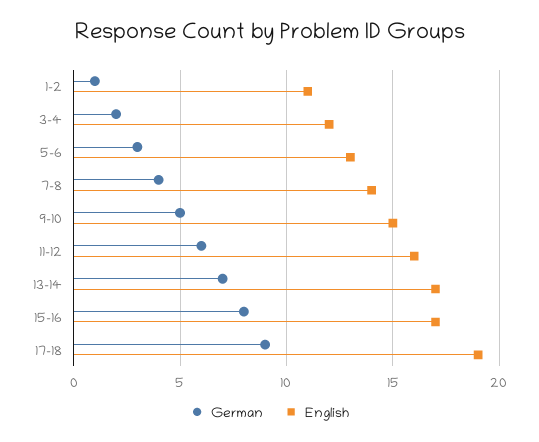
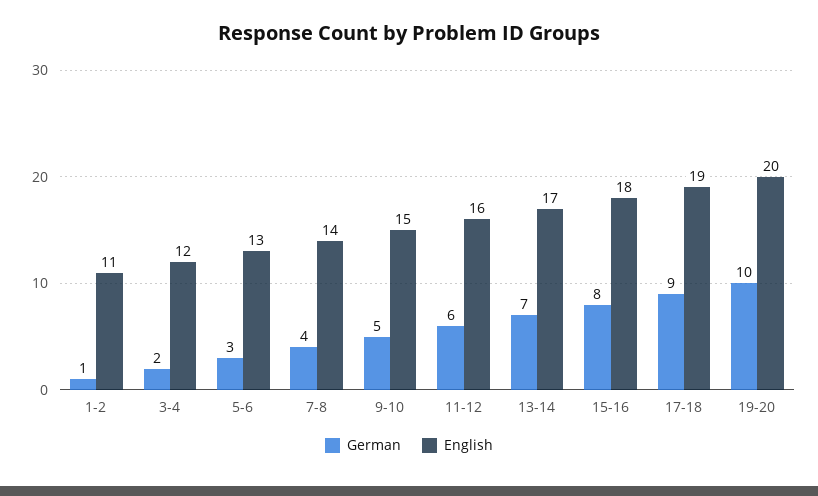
English, 15-16: 17 -> 18
German, 19-20: none -> 10
English, 19-20: none -> 20

